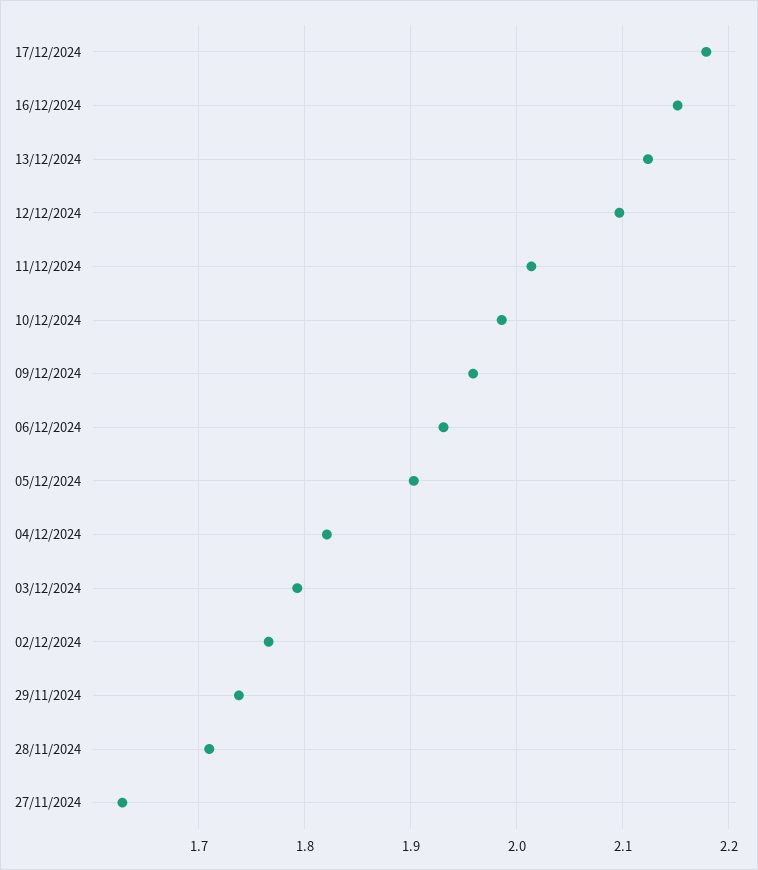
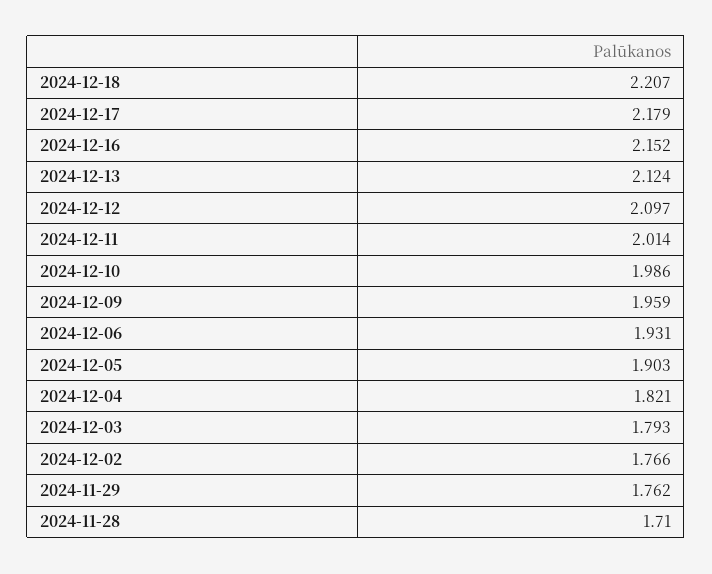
29/11/2024: 1.74 -> 1.762
27/11/2024: 1.63 -> none
2024-12-18: none -> 2.207

